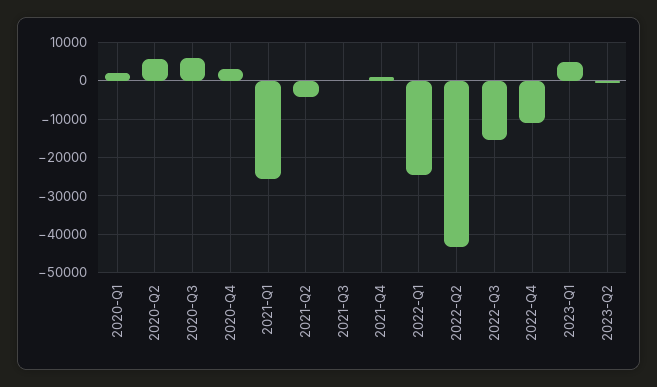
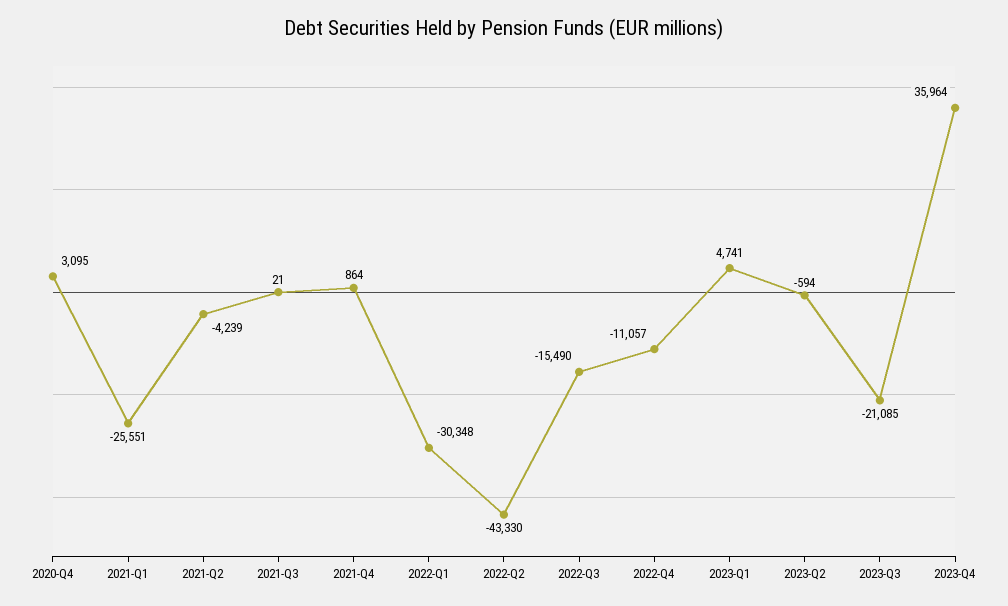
2020-Q1: 2000 -> none
2020-Q2: 6000 -> none
2020-Q3: 6000 -> none
2022-Q1: -24000 -> -30348
2023-Q3: none -> -21085
2023-Q4: none -> 35964

